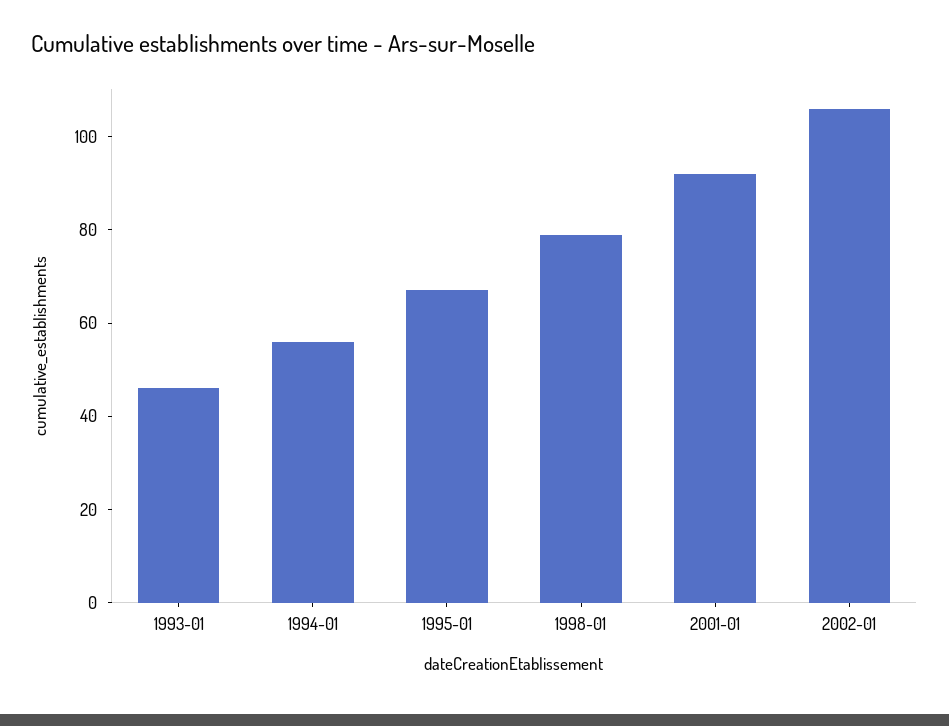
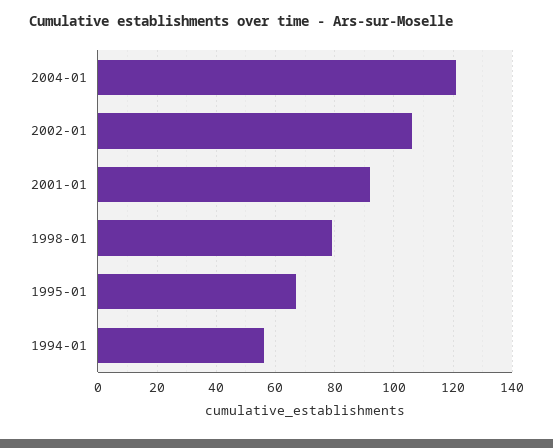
1993-01: 45 -> none
2004-01: none -> 120

